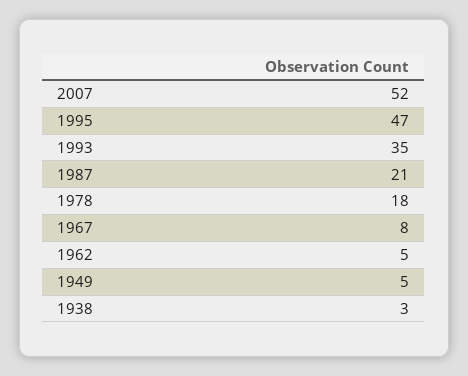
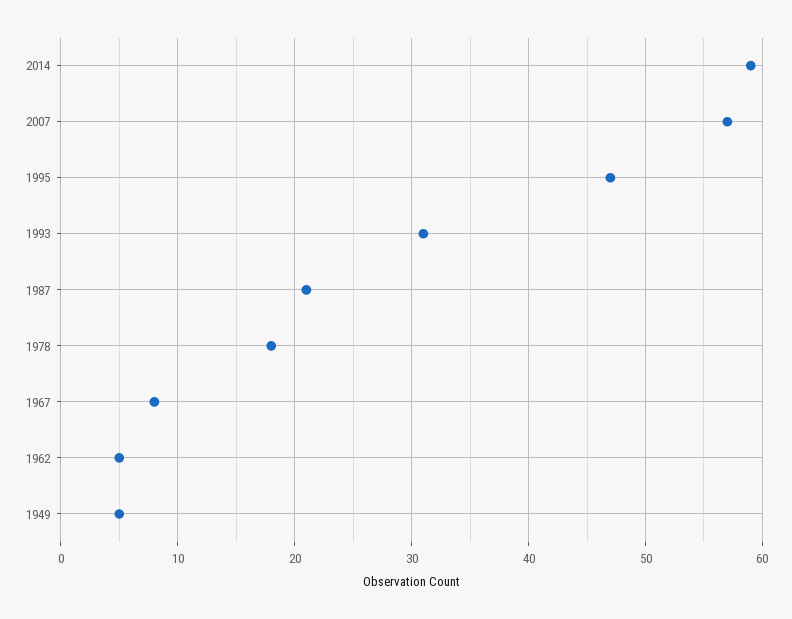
2007: 52 -> 57
1993: 35 -> 31
1938: 3 -> none
2014: none -> 59

